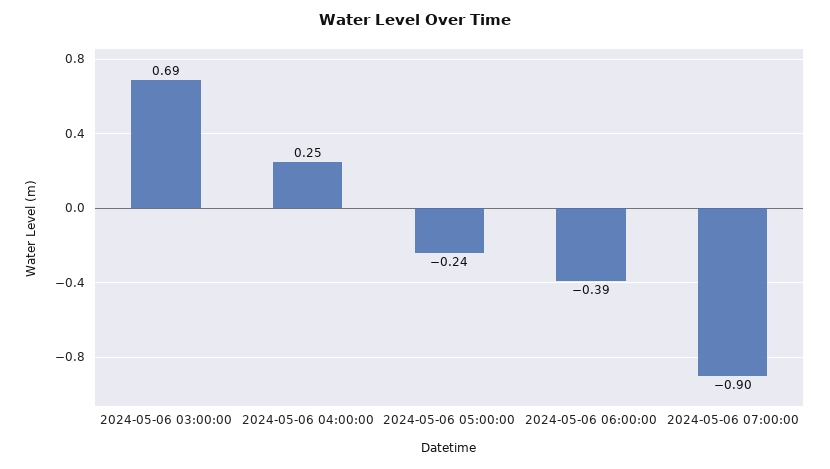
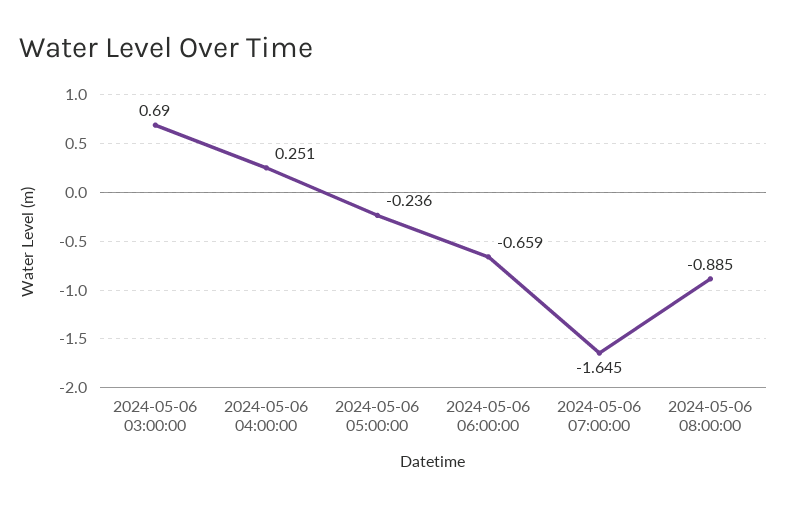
2024-05-06 06:00:00: -0.39 -> -0.659
2024-05-06 07:00:00: -0.9 -> -1.645
2024-05-06 08:00:00: none -> -0.885

